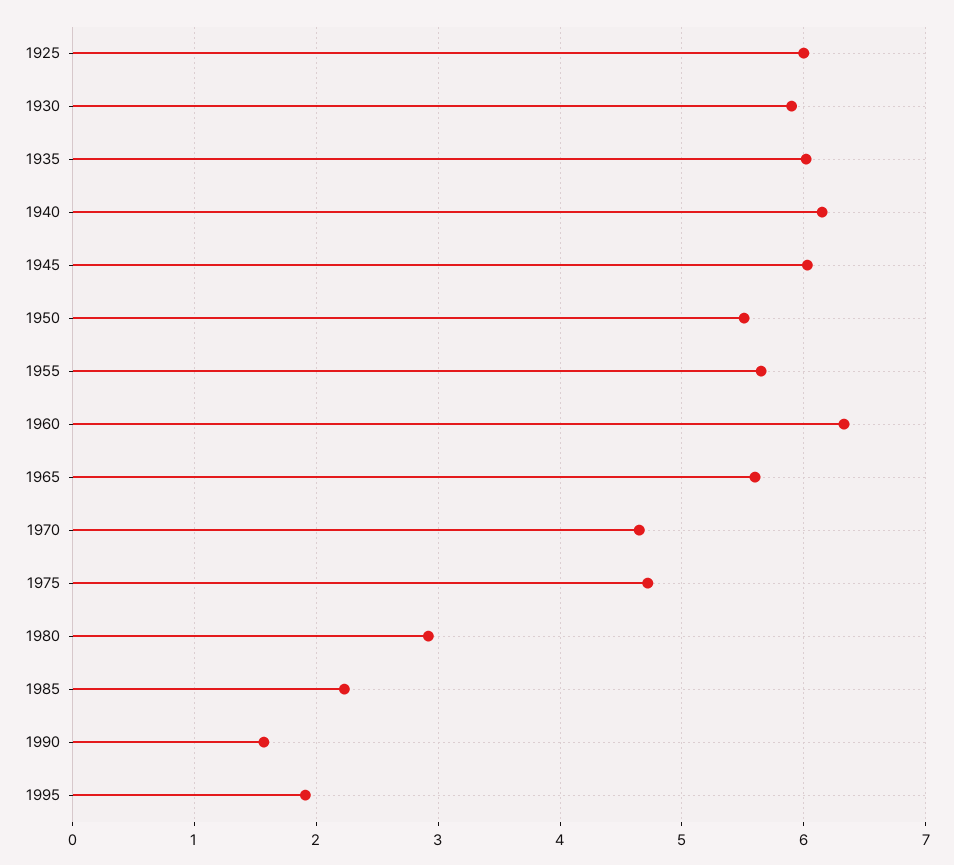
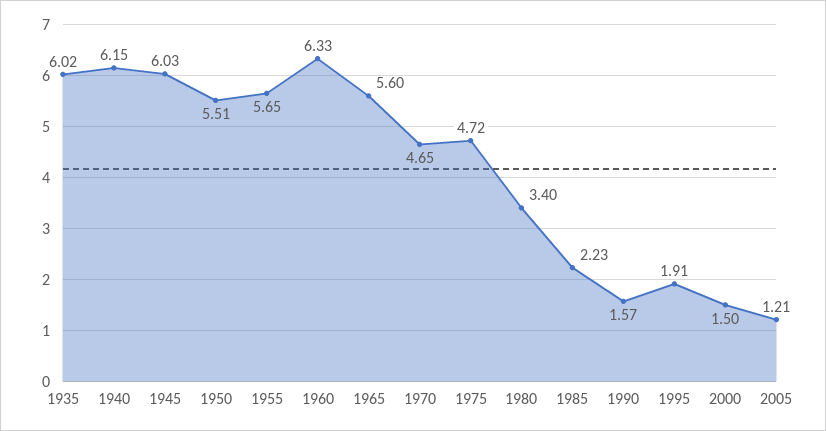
1925: 6 -> none
1930: 5.9 -> none
1980: 2.9 -> 3.4
2000: none -> 1.5
2005: none -> 1.21

